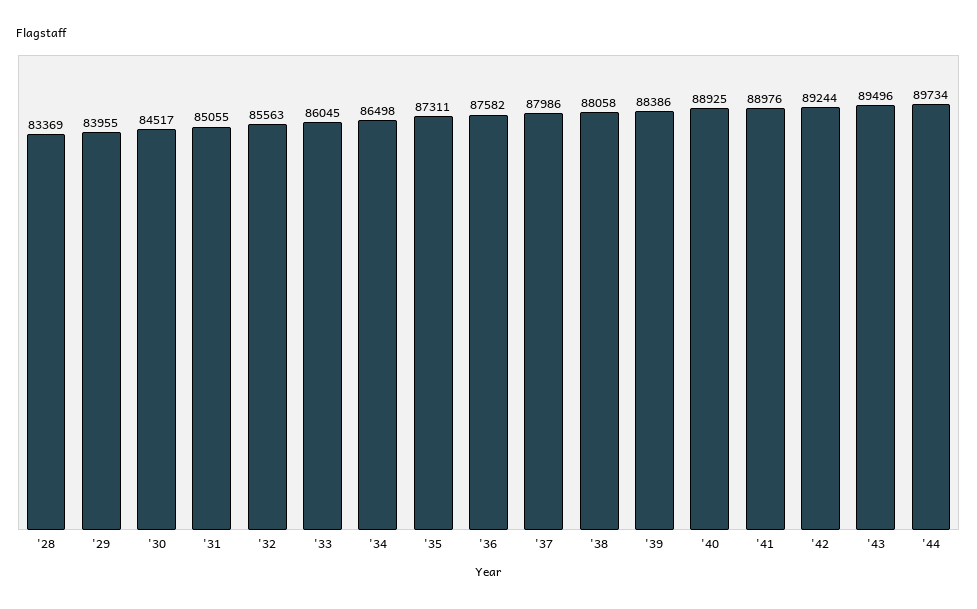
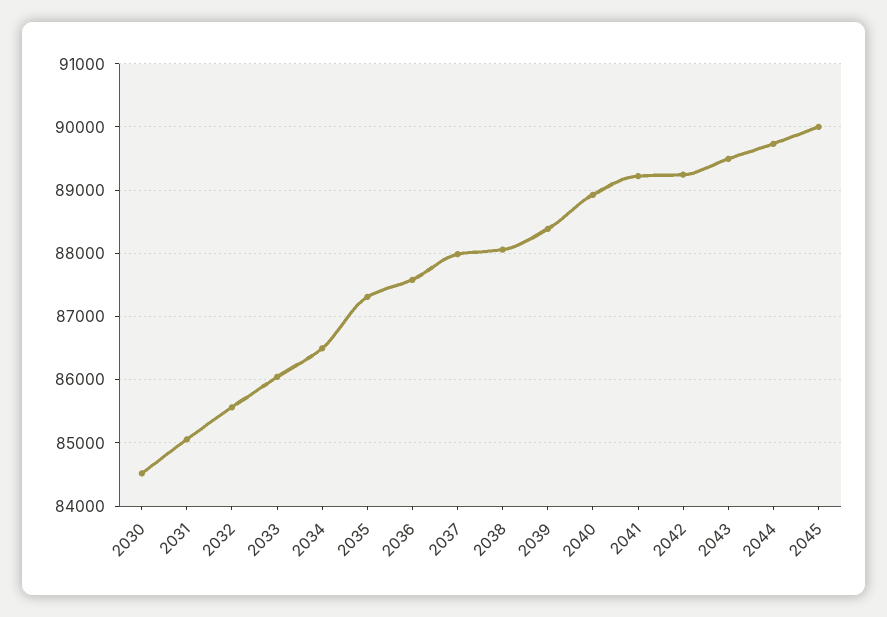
'28: 83369 -> none
'29: 83955 -> none
'41: 88976 -> 89200
2045: none -> 90000

